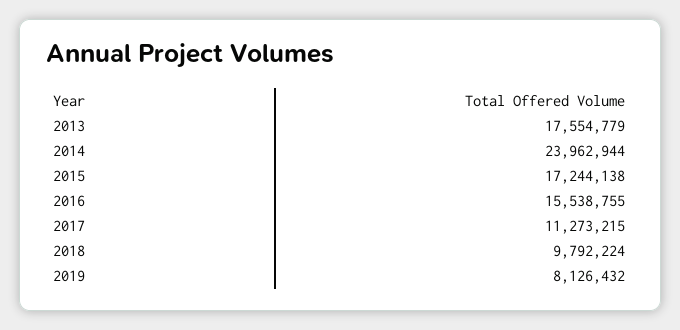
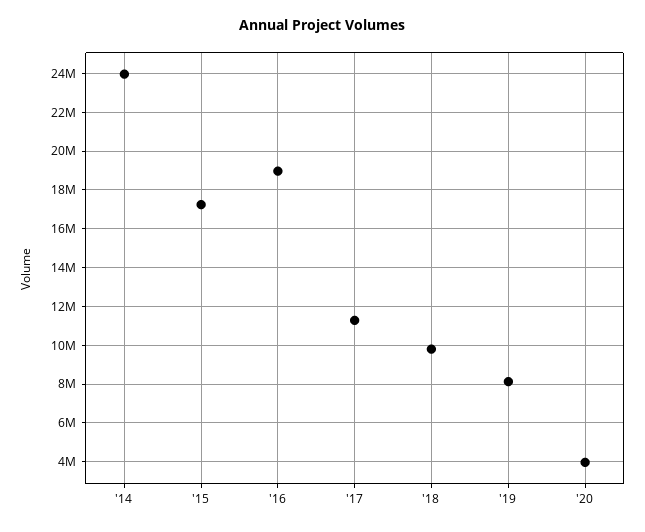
2013: 17554779 -> none
2016: 15538755 -> 19000000
'20: none -> 4000000

